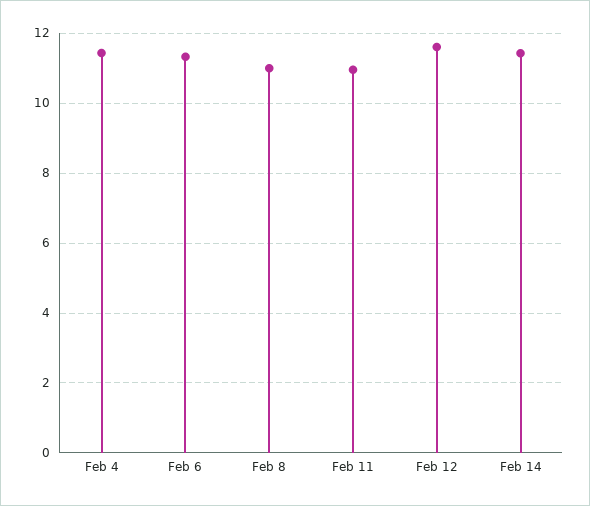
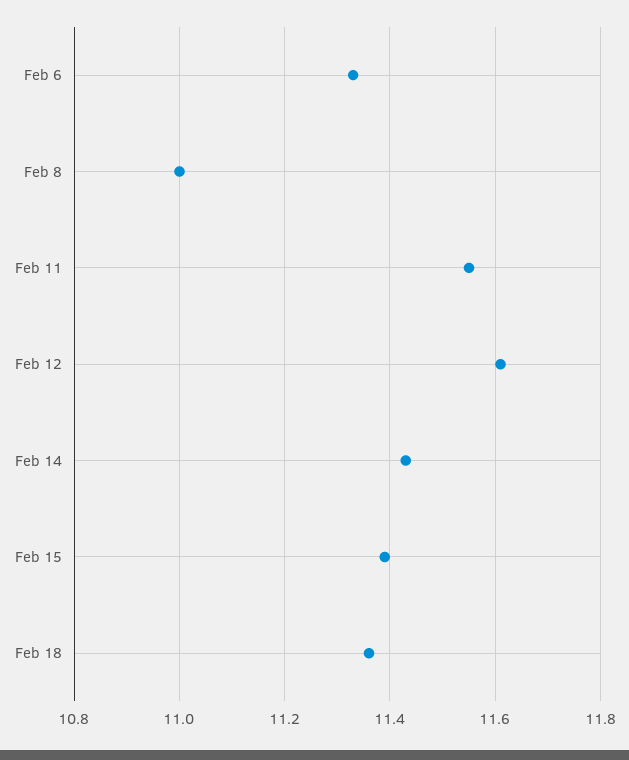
Feb 4: 11.4 -> none
Feb 11: 11 -> 11.55
Feb 15: none -> 11.4
Feb 18: none -> 11.35

